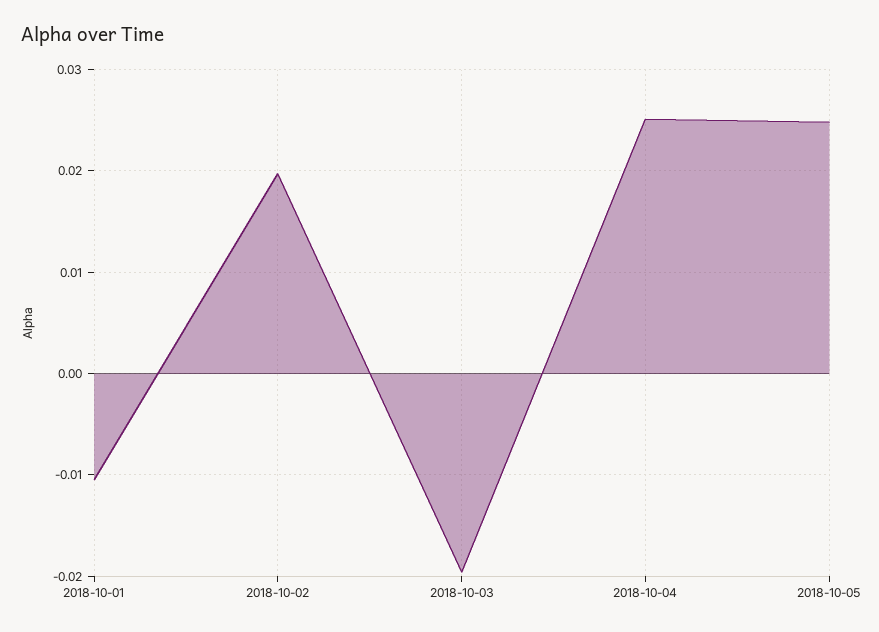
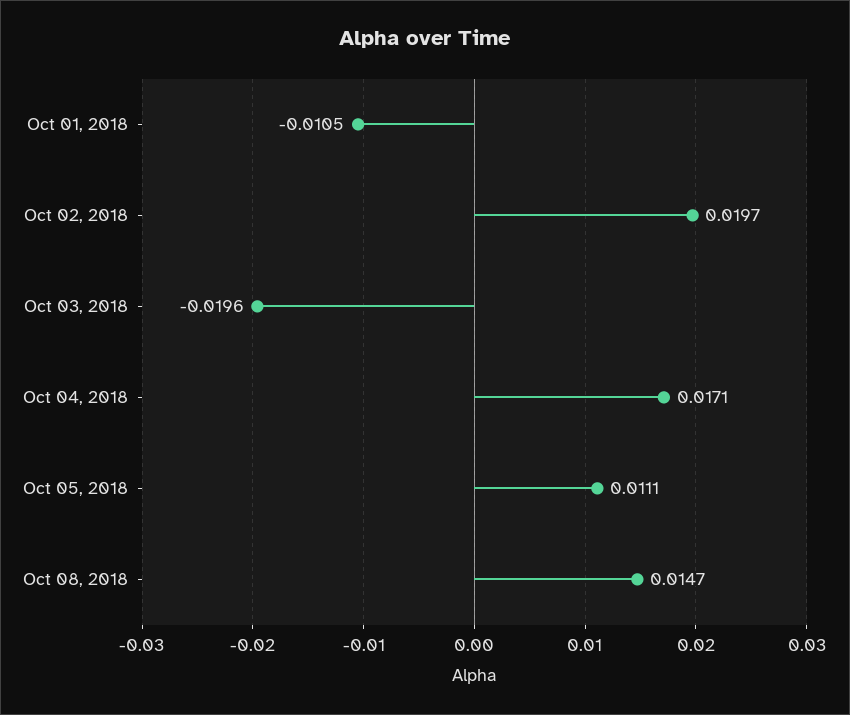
2018-10-04: 0.025 -> 0.0171
2018-10-05: 0.025 -> 0.0111
Oct 08, 2018: none -> 0.0147

